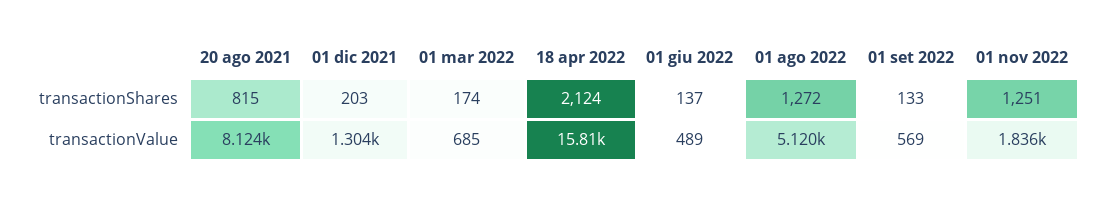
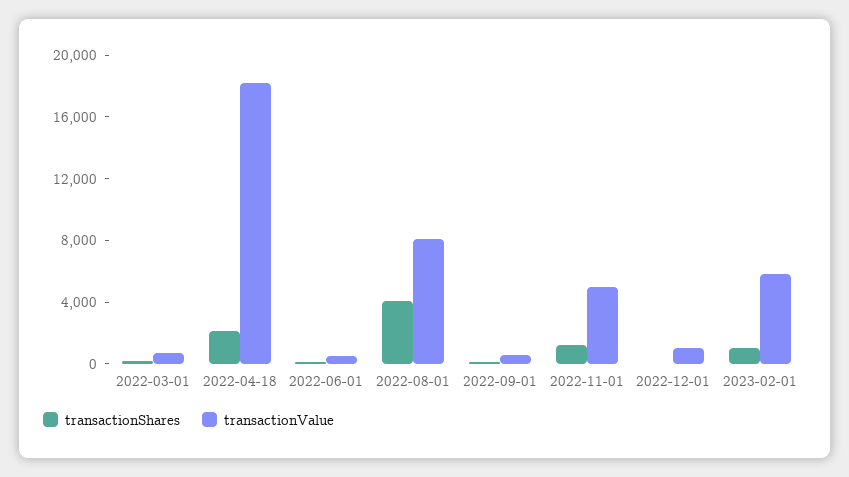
transactionShares, 20 ago 2021: 815 -> none
transactionShares, 01 dic 2021: 203 -> none
transactionShares, 01 ago 2022: 1272 -> 4000
transactionValue, 20 ago 2021: 8124 -> none
transactionValue, 01 dic 2021: 1304 -> none
transactionValue, 18 apr 2022: 15810 -> 18000
transactionValue, 01 ago 2022: 5120 -> 8000
transactionValue, 01 nov 2022: 1836 -> 5000
transactionShares, 2022-12-01: none -> 0
transactionValue, 2022-12-01: none -> 1000
transactionShares, 2023-02-01: none -> 1000
transactionValue, 2023-02-01: none -> 6000

